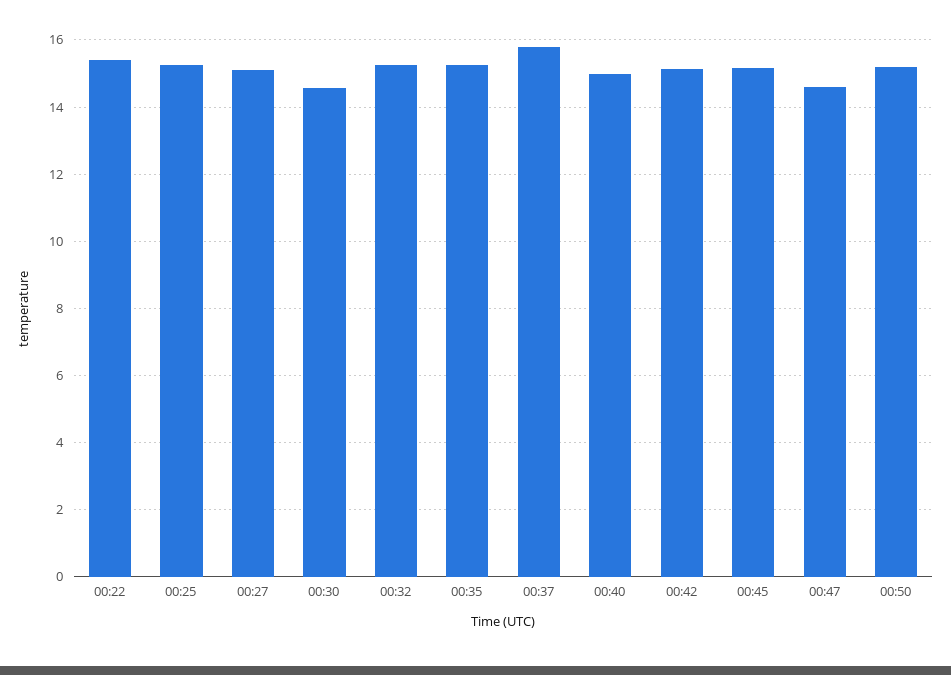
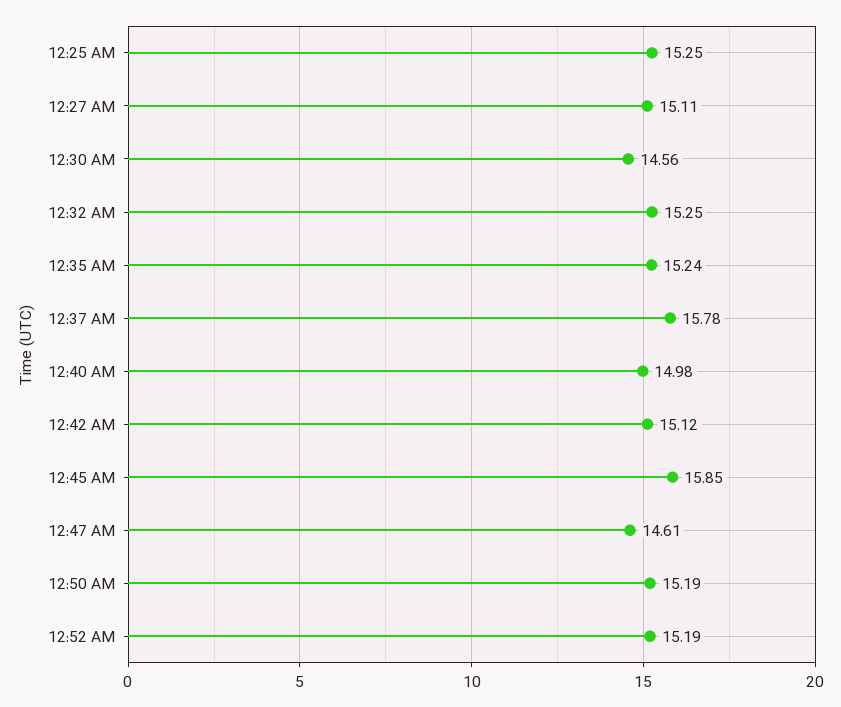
00:22: 15.4 -> none
00:45: 15.2 -> 15.85
12:52 AM: none -> 15.19

